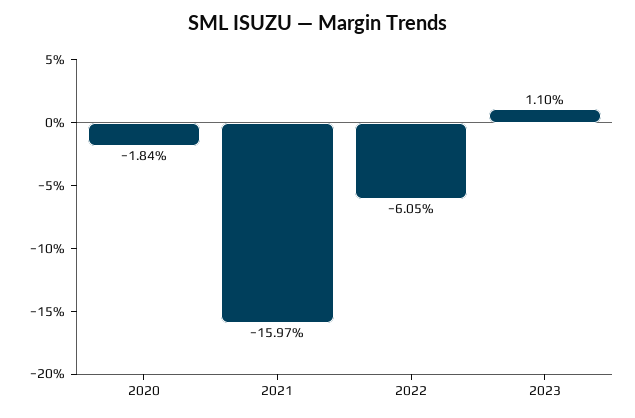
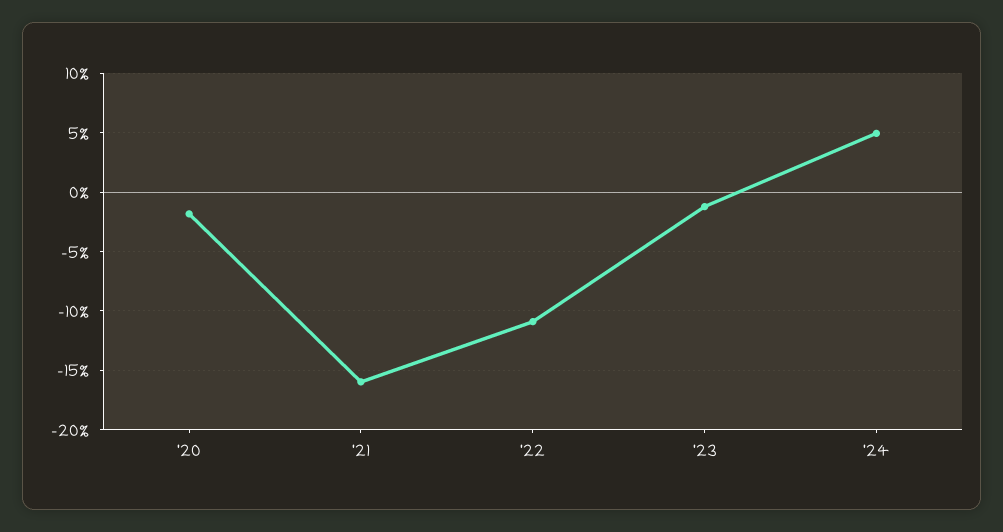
2022: -6.05 -> -11
2023: 1.1 -> -1
'24: none -> 5

